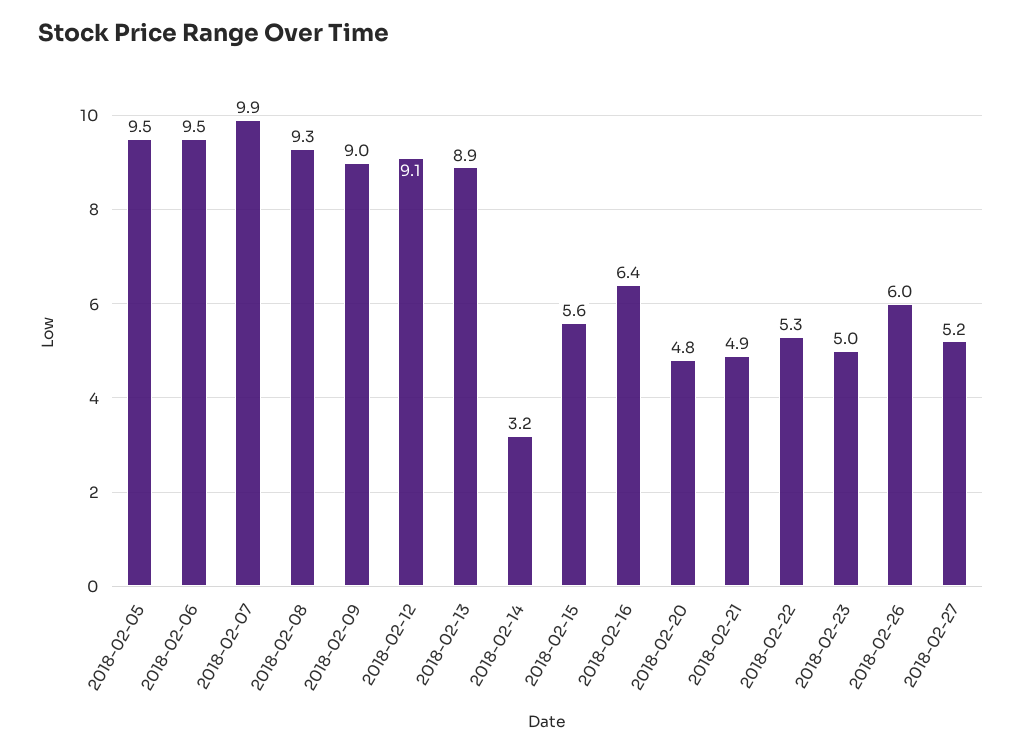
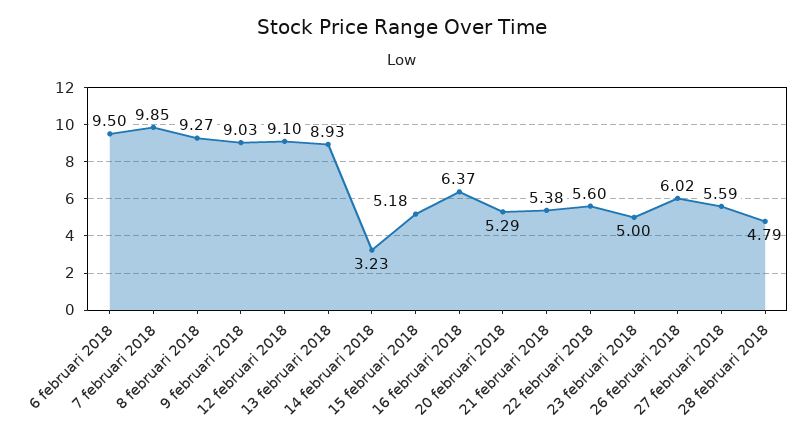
2018-02-05: 9.5 -> none
2018-02-15: 5.6 -> 5.18
2018-02-20: 4.8 -> 5.29
2018-02-21: 4.9 -> 5.38
2018-02-22: 5.3 -> 5.6
2018-02-27: 5.2 -> 5.59
28 februari 2018: none -> 4.79

